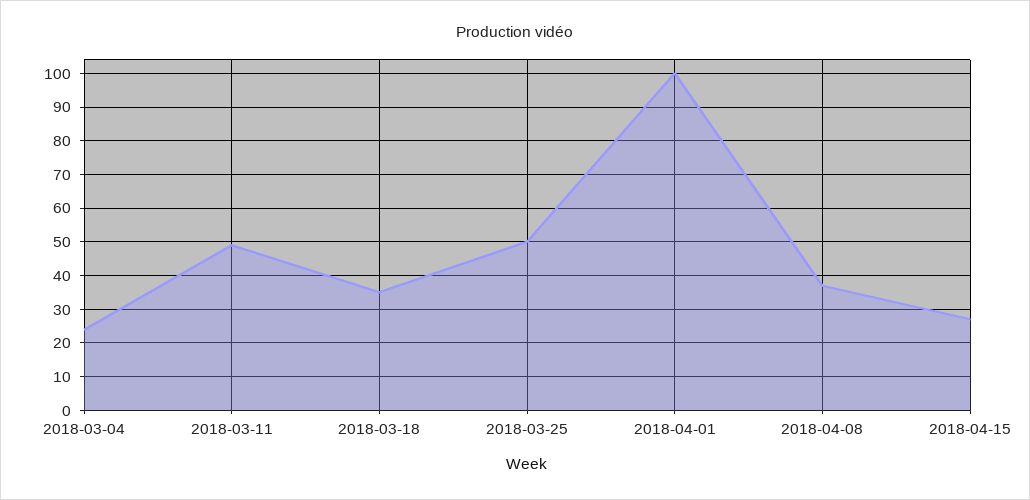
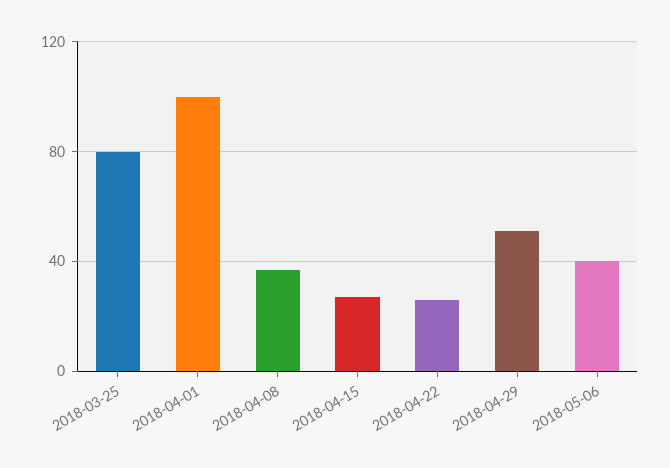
2018-03-04: 25 -> none
2018-03-11: 50 -> none
2018-03-18: 35 -> none
2018-03-25: 50 -> 80
2018-04-22: none -> 25
2018-04-29: none -> 50
2018-05-06: none -> 40

